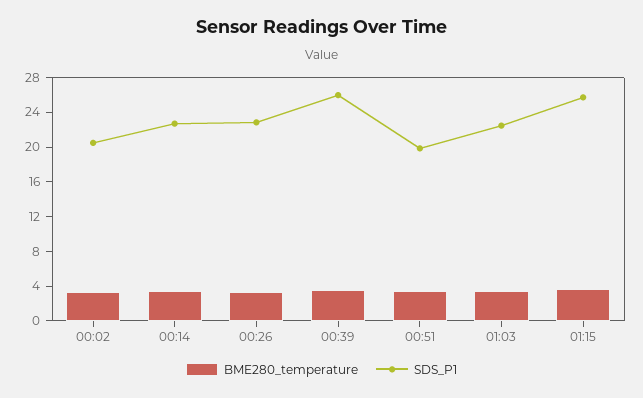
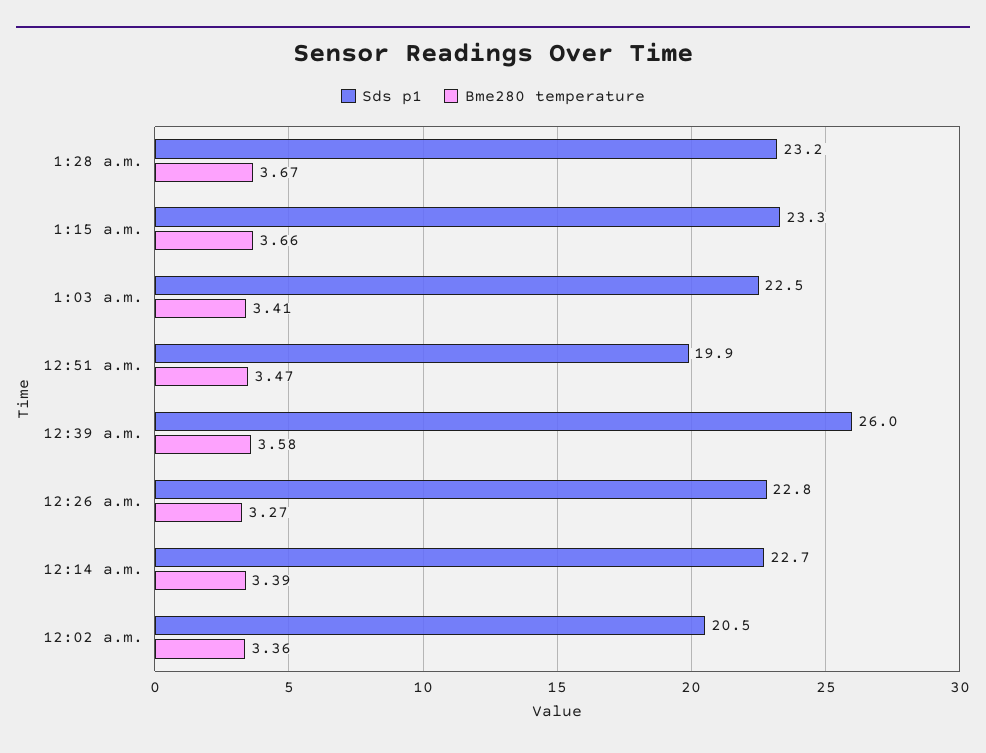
SDS_P1, 01:15: 26 -> 23.3
SDS_P1, 1:28 a.m.: none -> 23.2
BME280_temperature, 1:28 a.m.: none -> 3.67

